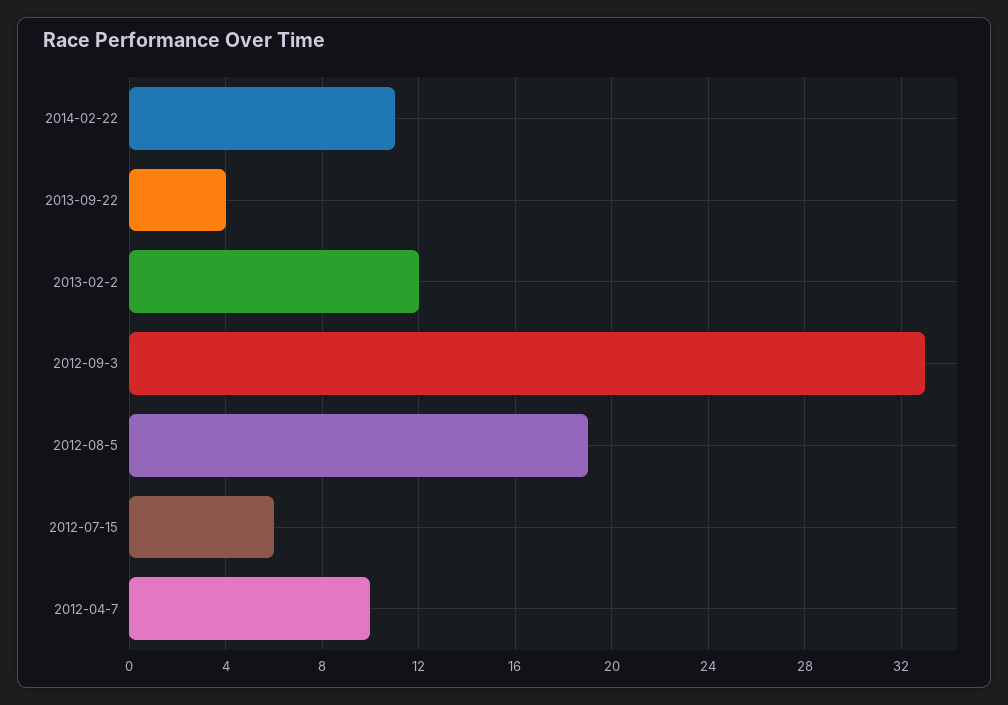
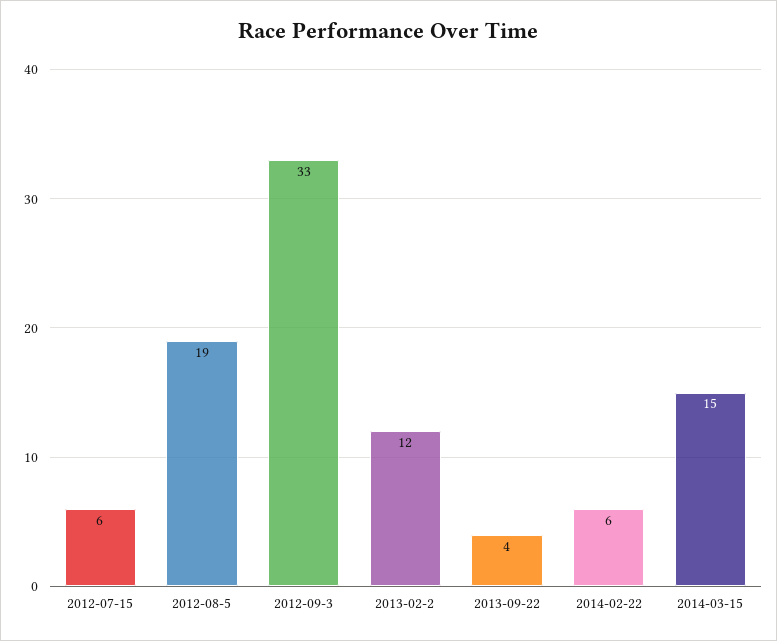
2014-02-22: 11 -> 6
2012-04-7: 10 -> none
2014-03-15: none -> 15

